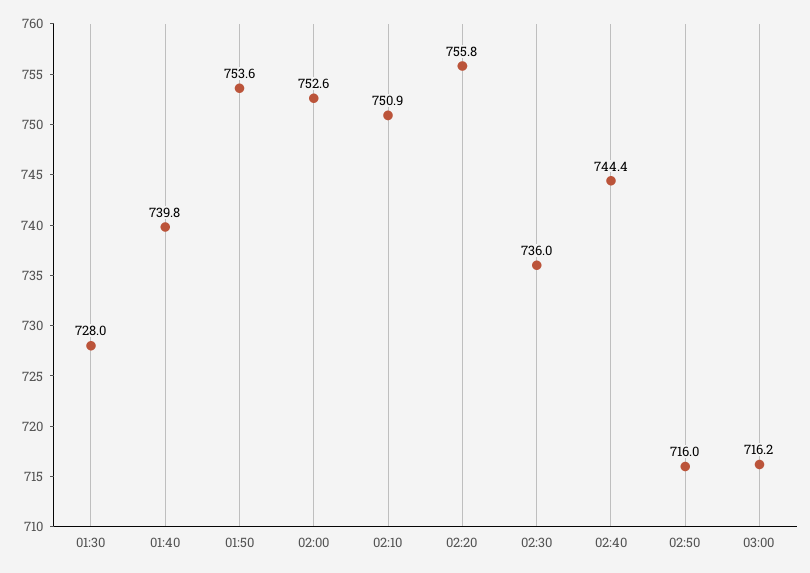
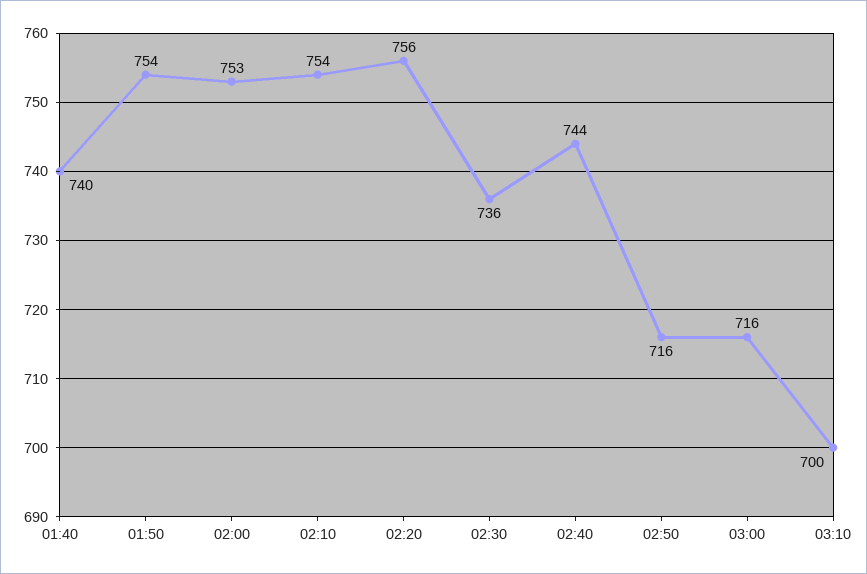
01:30: 728 -> none
02:10: 750.9 -> 754
03:10: none -> 700

